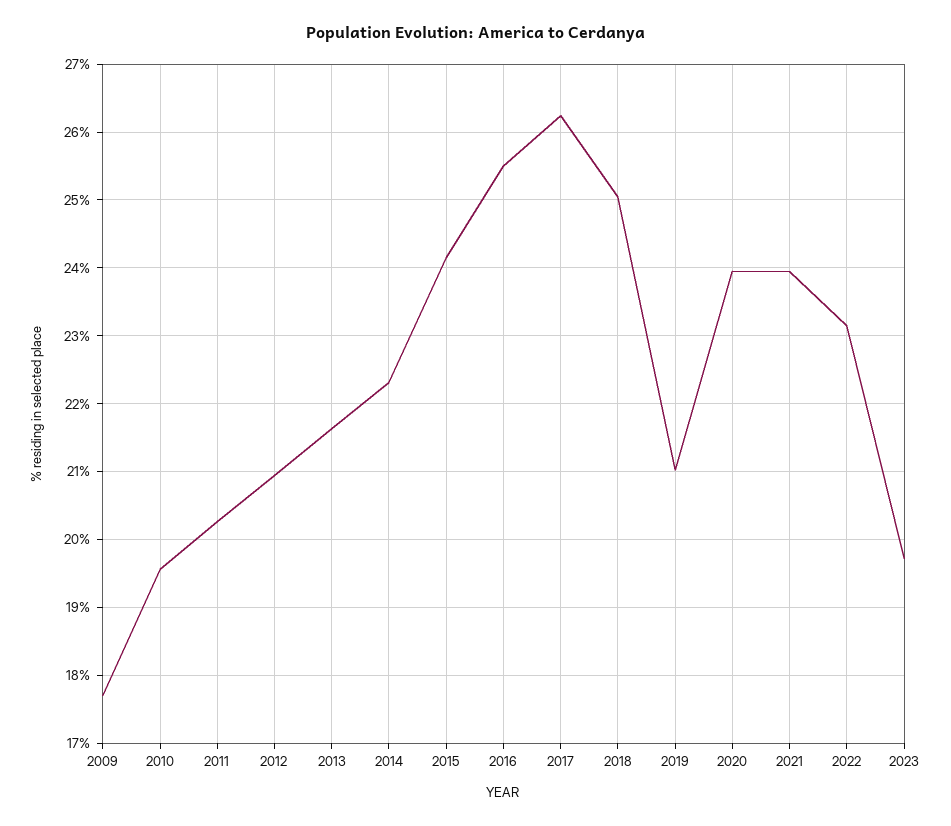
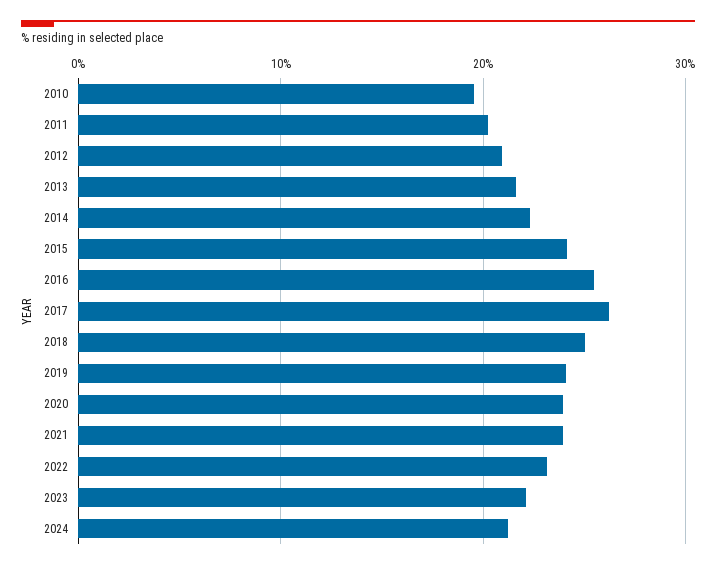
2009: 17.7 -> none
2019: 21 -> 24
2023: 19.7 -> 22
2024: none -> 21

